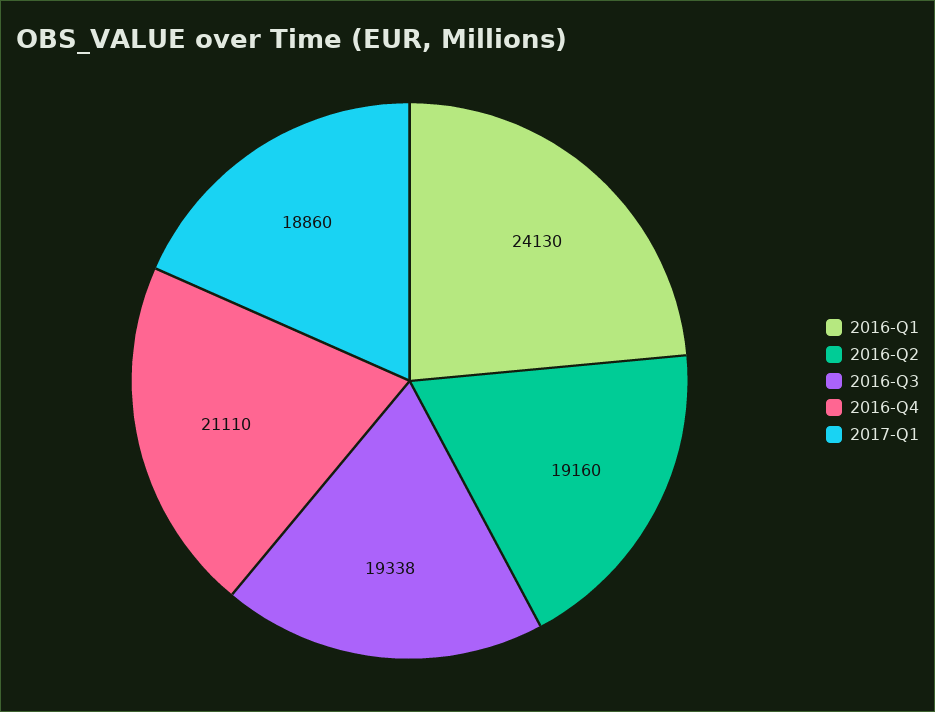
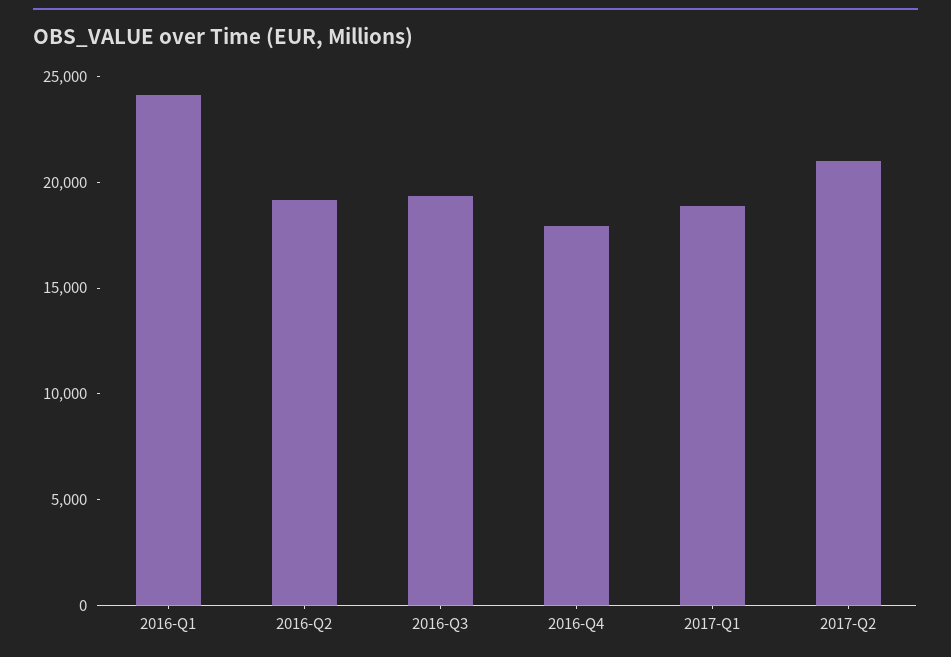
2016-Q4: 21110 -> 18000
2017-Q2: none -> 21000

